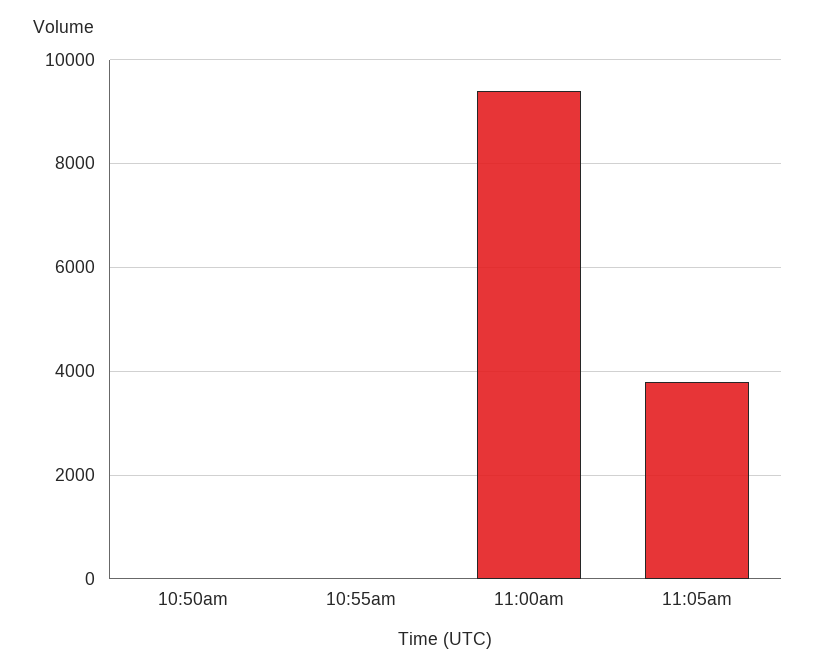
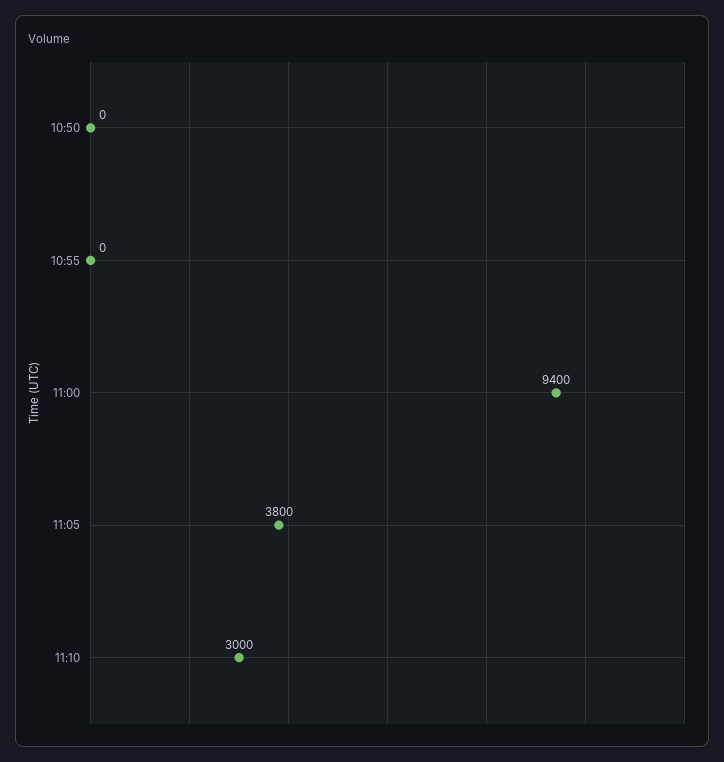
11:10: none -> 3000

